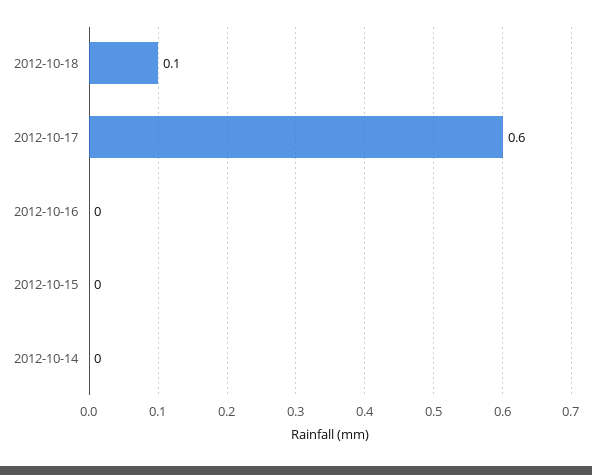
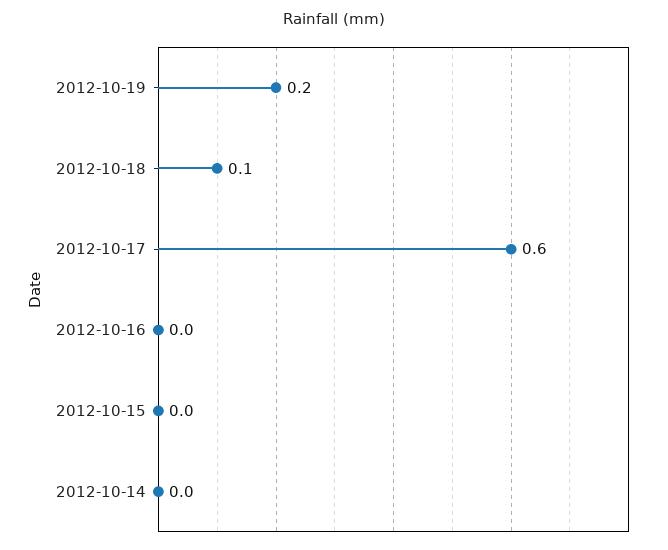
2012-10-19: none -> 0.2

